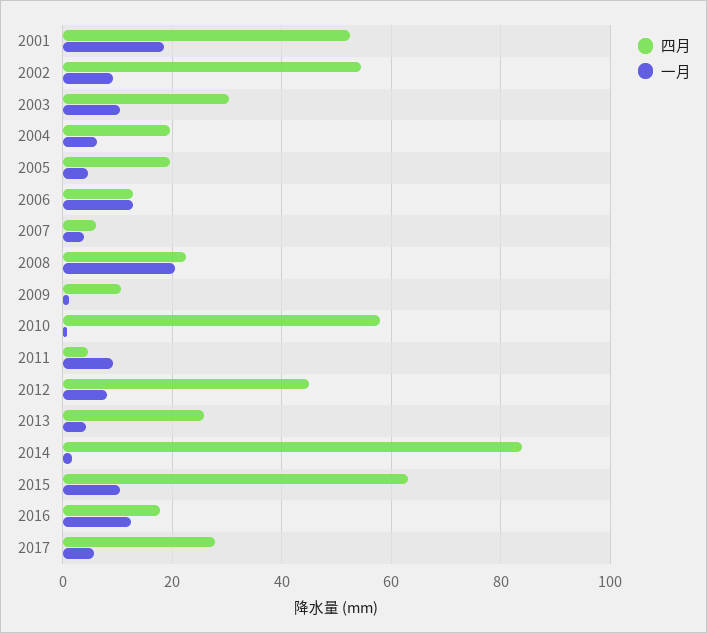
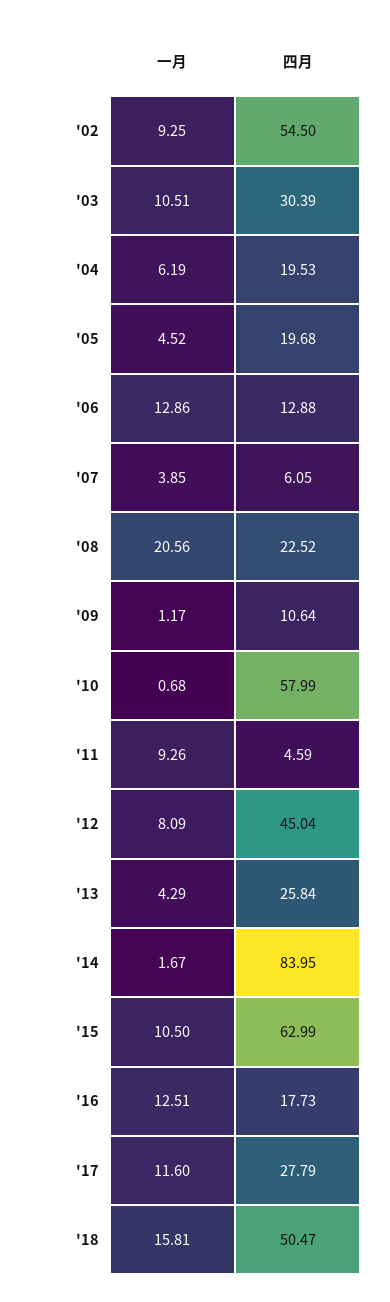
四月, 2001: 52 -> none
一月, 2001: 18 -> none
一月, 2017: 6 -> 11.6
一月, '18: none -> 15.81
四月, '18: none -> 50.47

